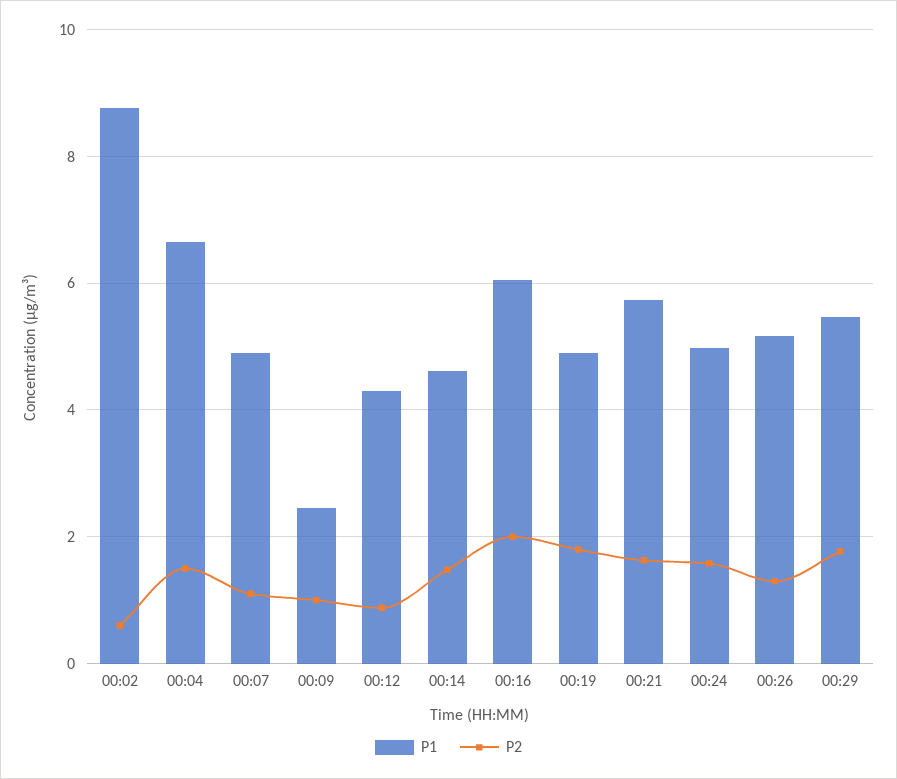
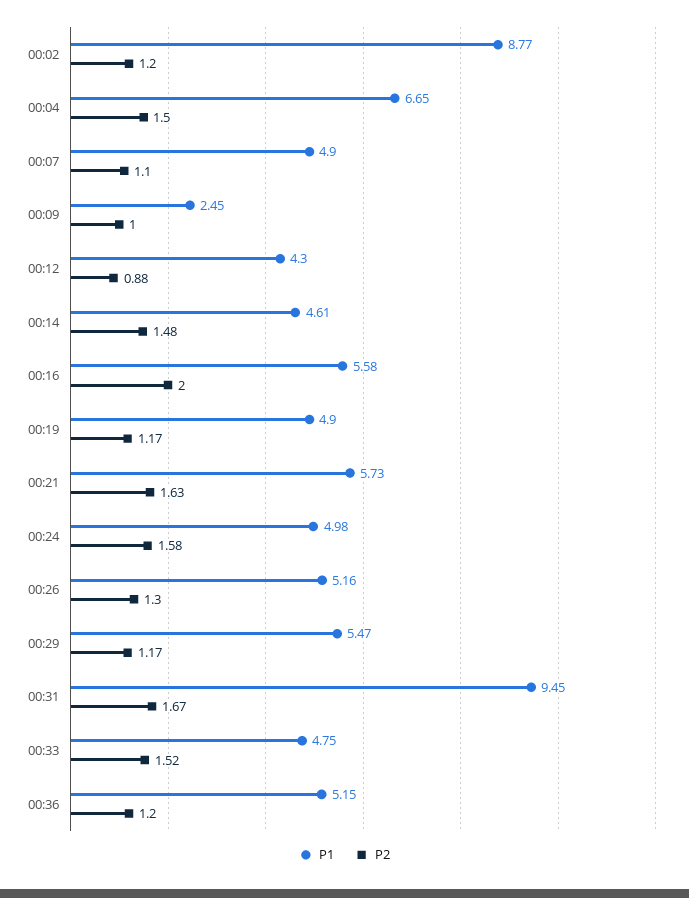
P2, 00:02: 0.6 -> 1.2
P1, 00:16: 6 -> 5.58
P2, 00:19: 1.8 -> 1.17
P2, 00:29: 1.8 -> 1.17
P1, 00:31: none -> 9.45
P2, 00:31: none -> 1.67
P1, 00:33: none -> 4.75
P2, 00:33: none -> 1.52
P1, 00:36: none -> 5.15
P2, 00:36: none -> 1.2

